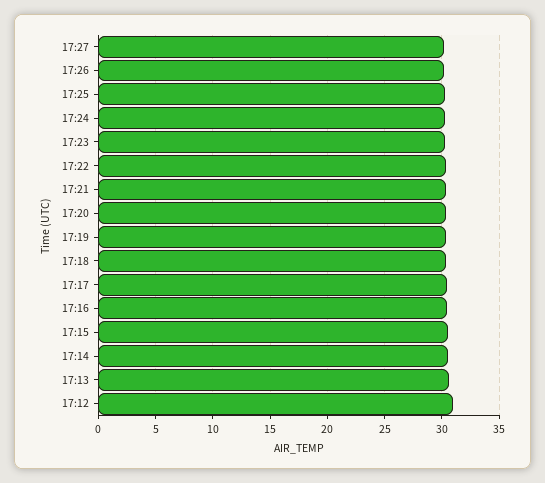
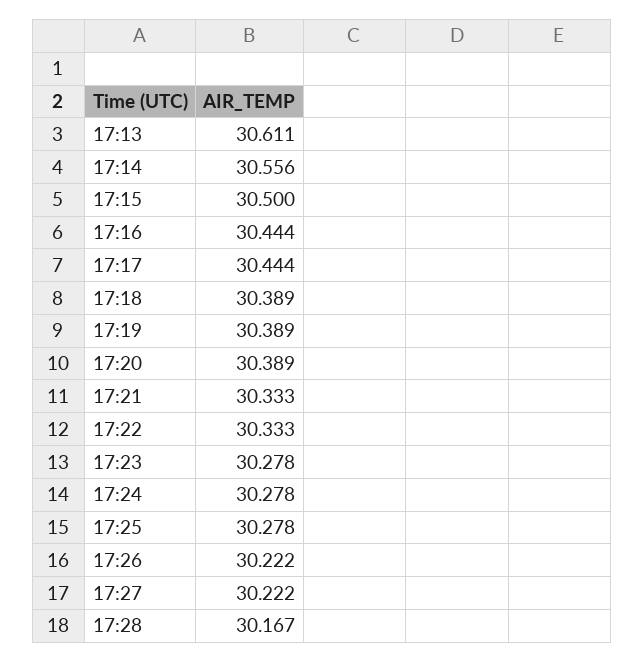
17:12: 31 -> none
17:28: none -> 30.167

